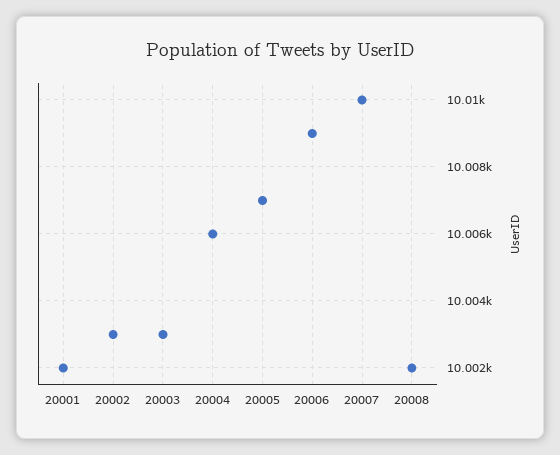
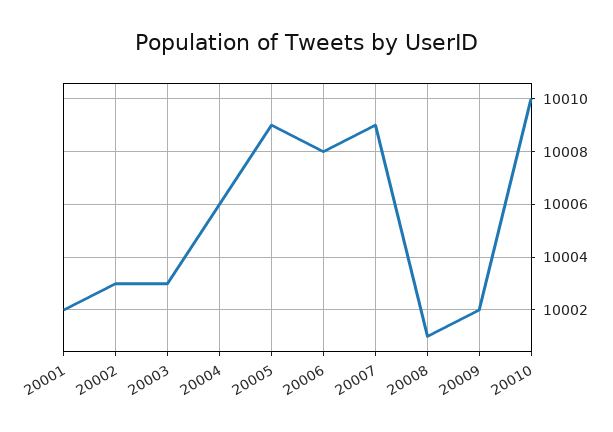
20005: 10007 -> 10009
20006: 10009 -> 10008
20007: 10010 -> 10009
20008: 10002 -> 10001
20009: none -> 10002
20010: none -> 10010

